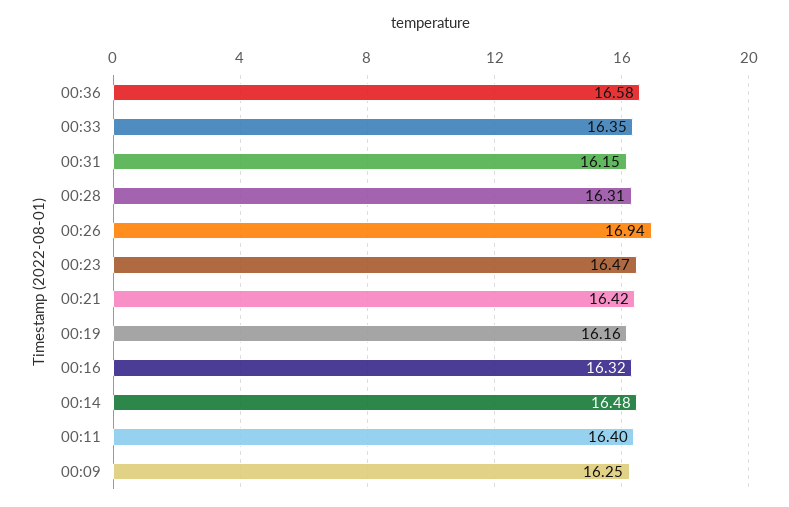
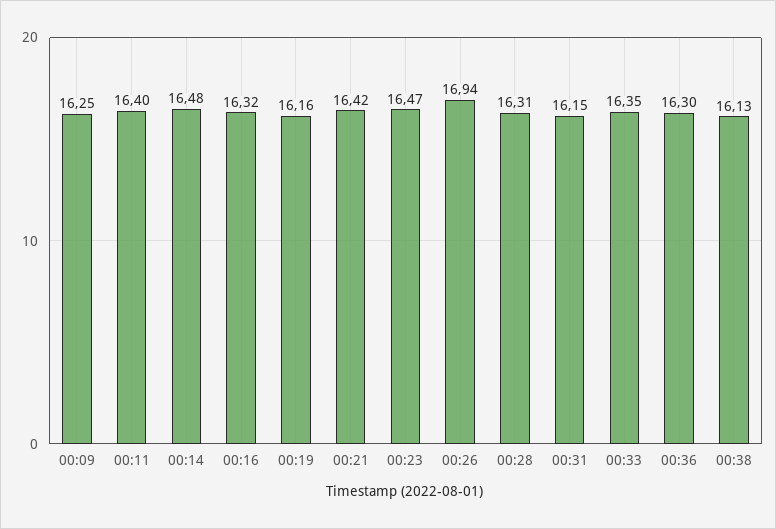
00:36: 16.58 -> 16.3
00:38: none -> 16.13

